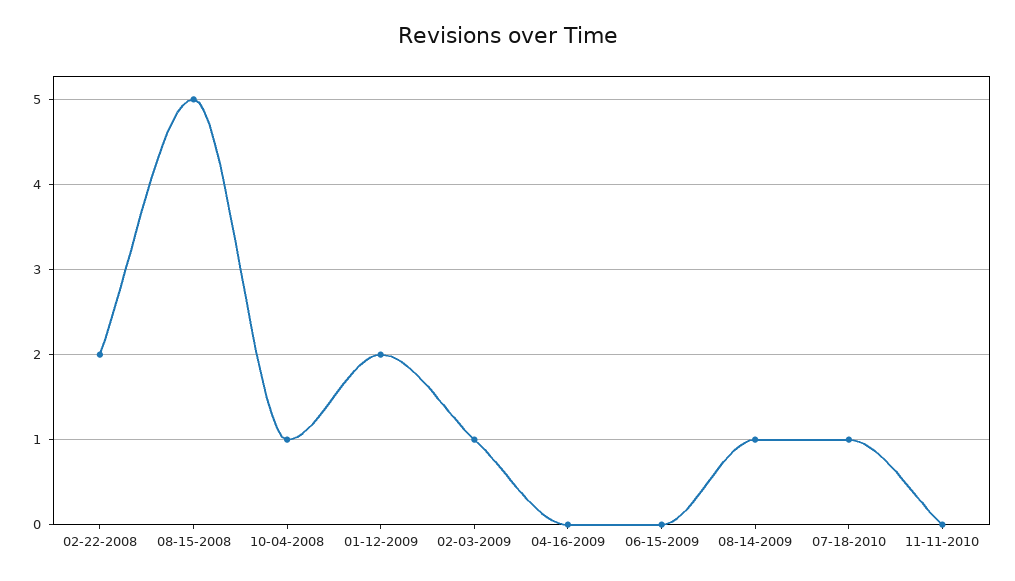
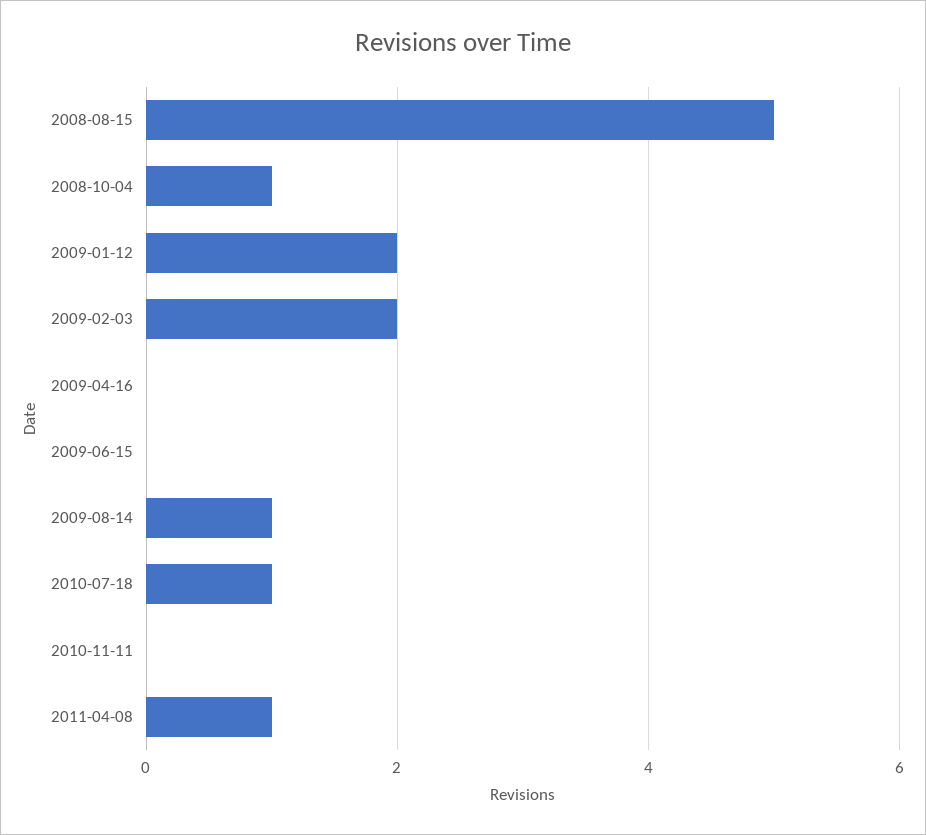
02-22-2008: 2 -> none
02-03-2009: 1 -> 2
2011-04-08: none -> 1

